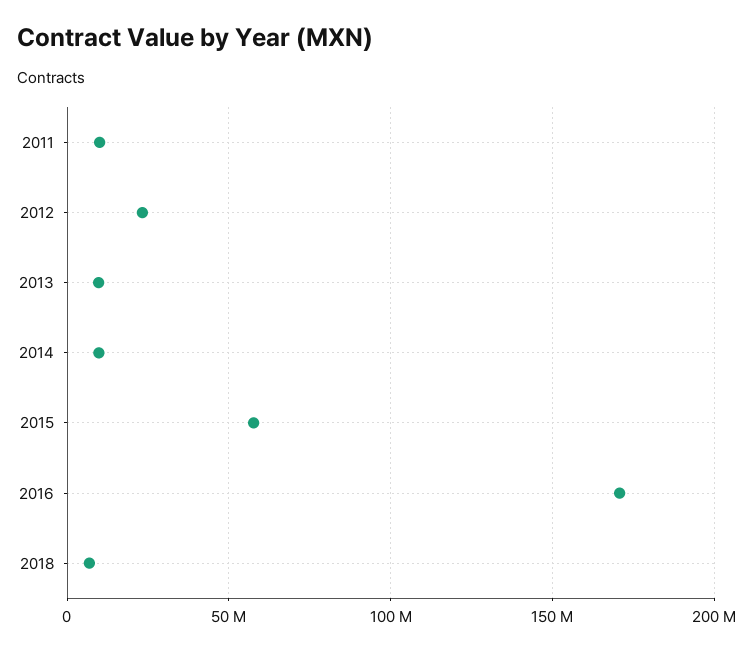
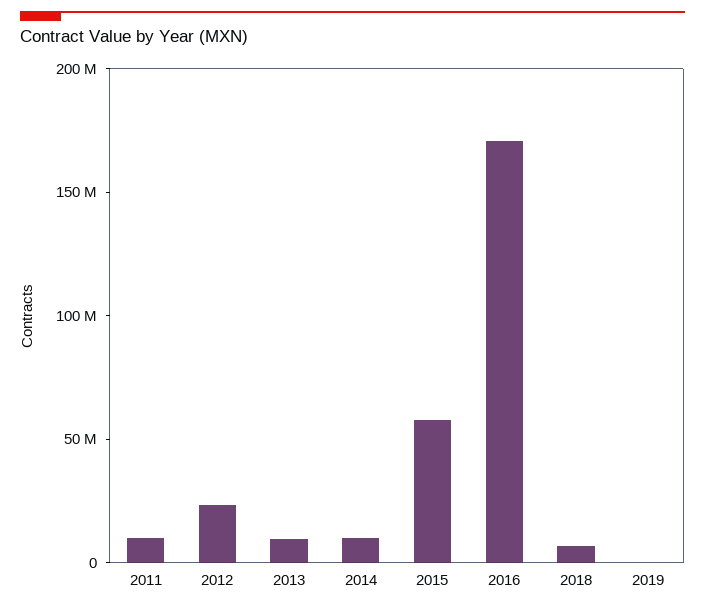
2019: none -> 0

